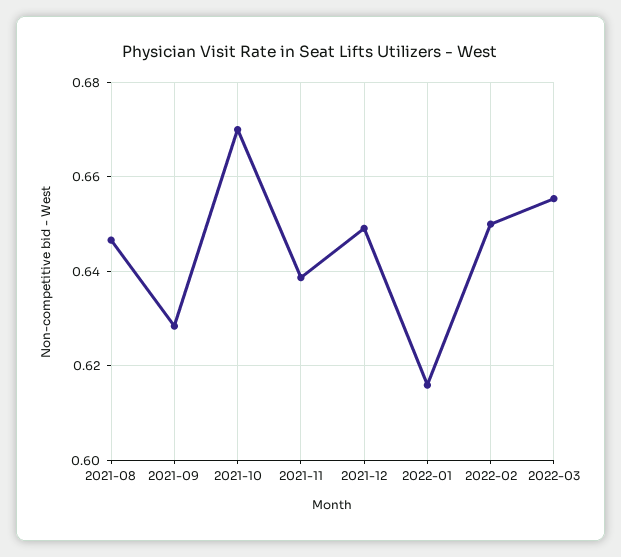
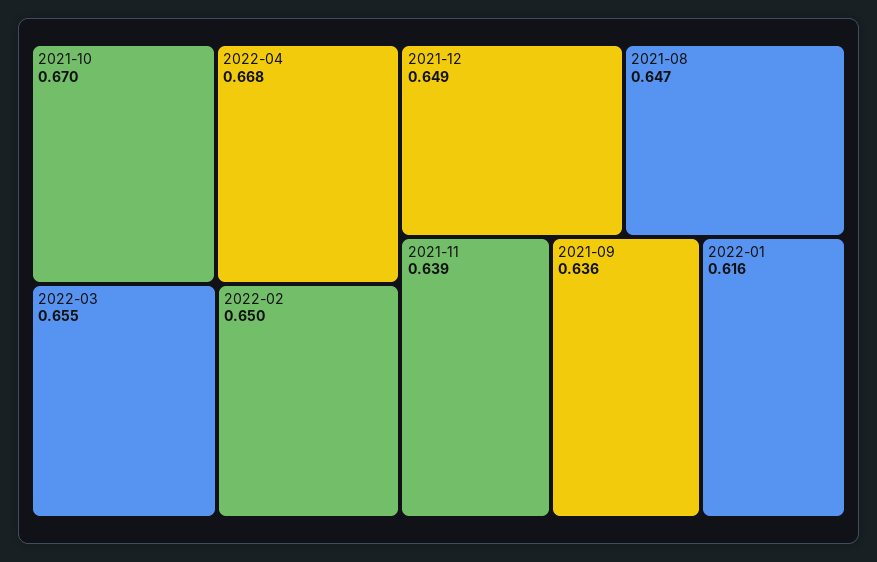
2021-09: 0.628 -> 0.636
2022-04: none -> 0.668

